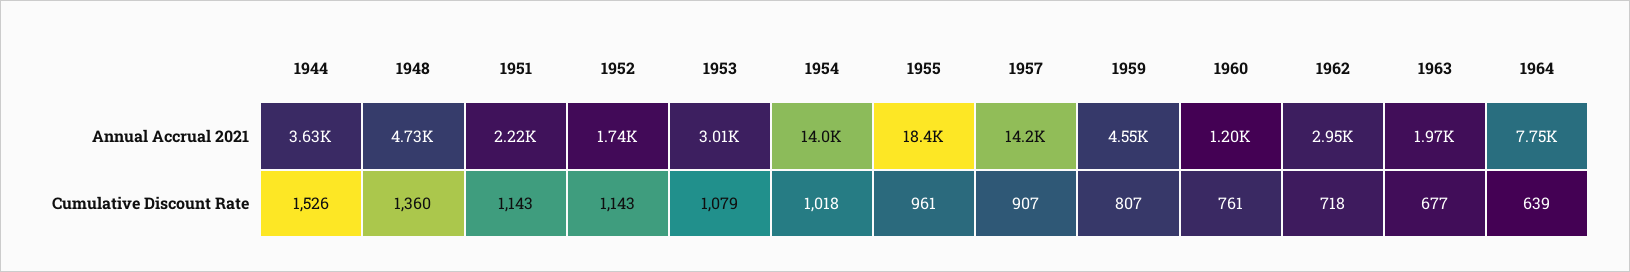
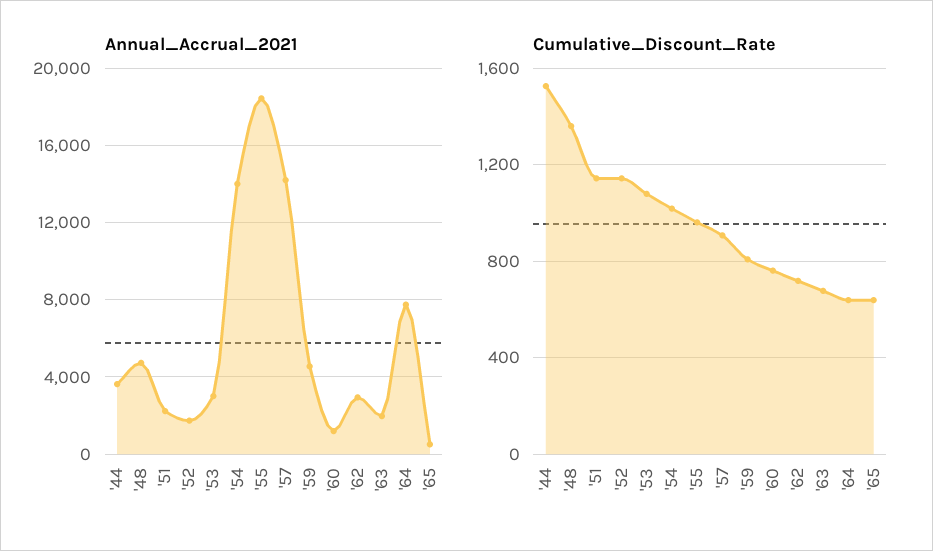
Annual Accrual 2021, '65: none -> 500
Cumulative Discount Rate, '65: none -> 650

